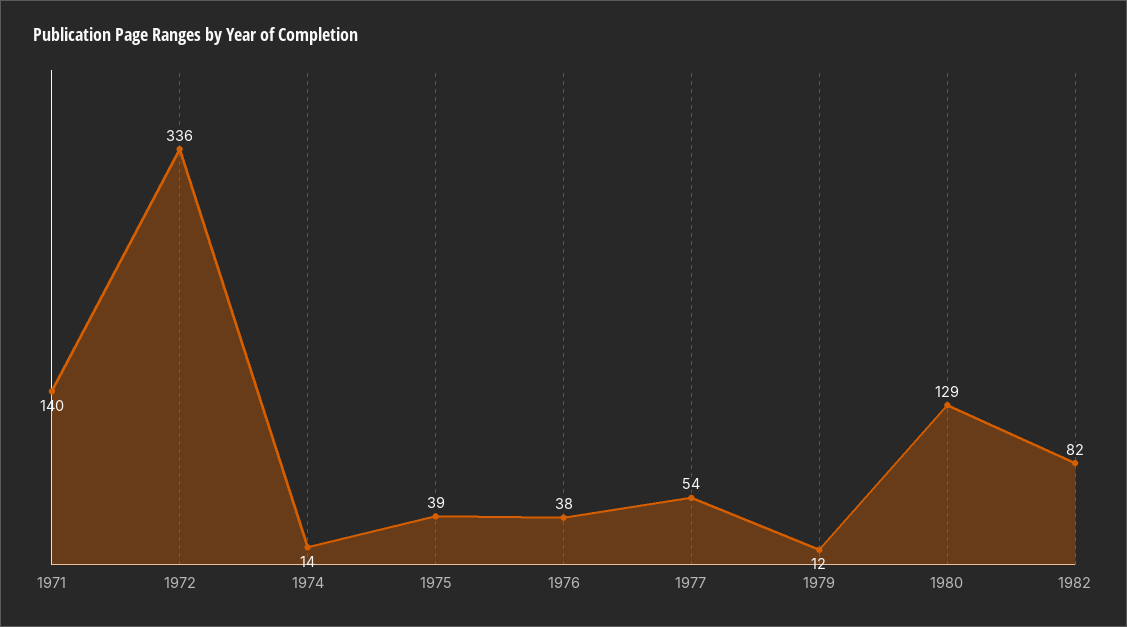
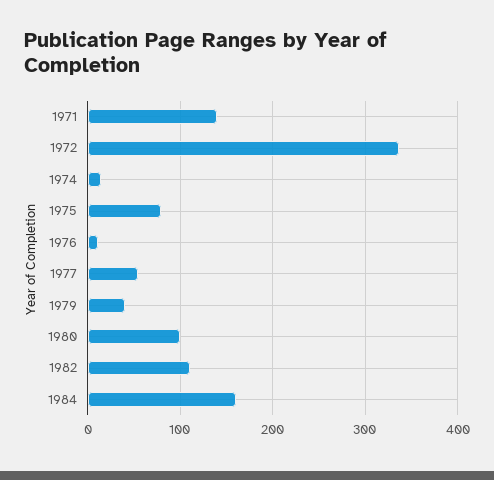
1975: 39 -> 80
1976: 38 -> 10
1979: 12 -> 40
1980: 129 -> 100
1982: 82 -> 110
1984: none -> 160

